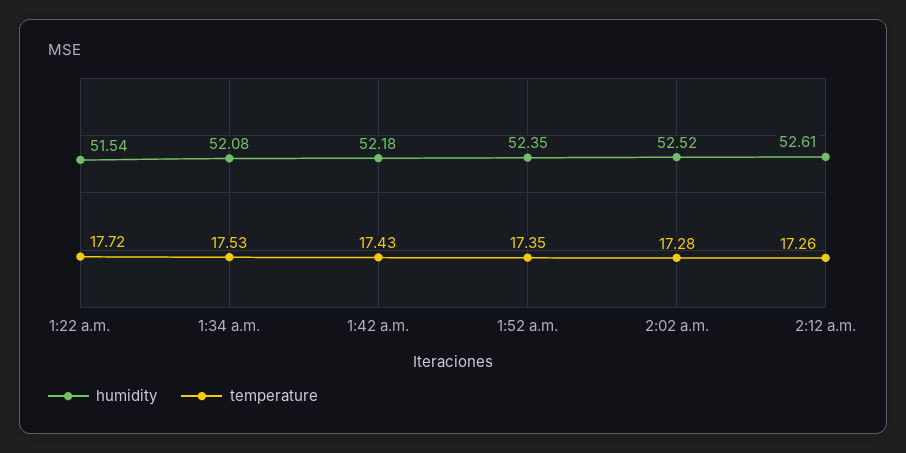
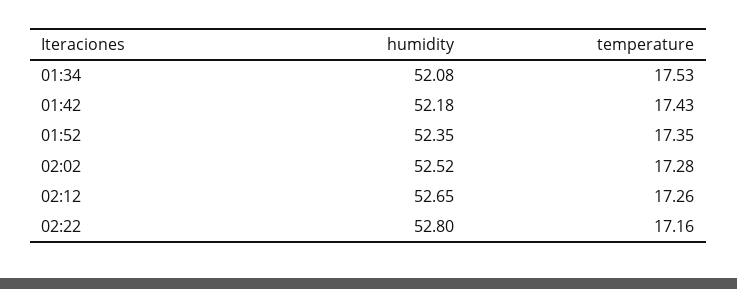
humidity, 1:22 a.m.: 51.54 -> none
temperature, 1:22 a.m.: 17.72 -> none
humidity, 2:12 a.m.: 52.61 -> 52.65
humidity, 02:22: none -> 52.8
temperature, 02:22: none -> 17.16

